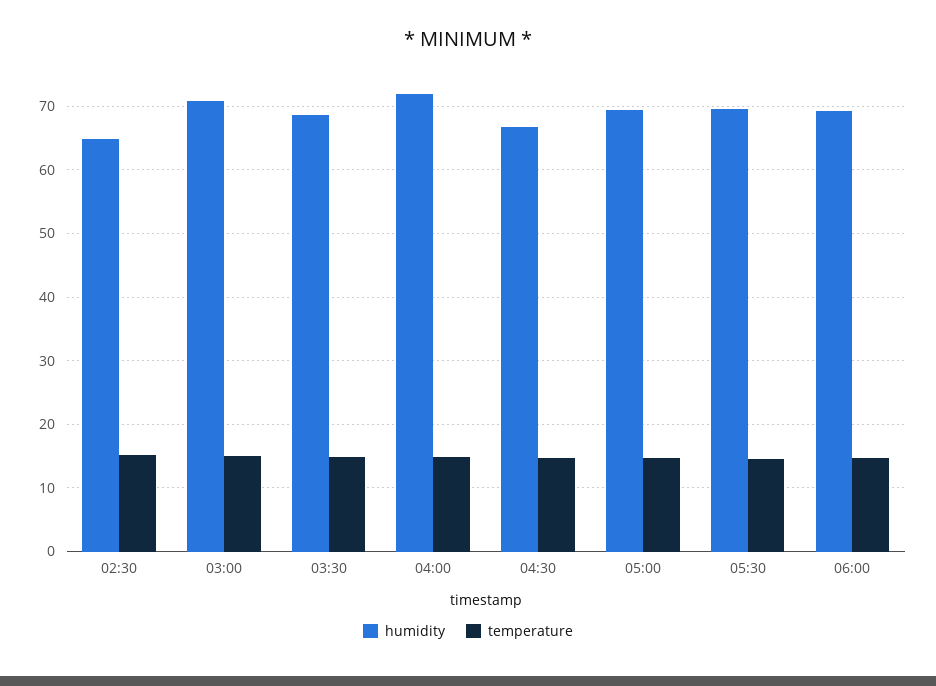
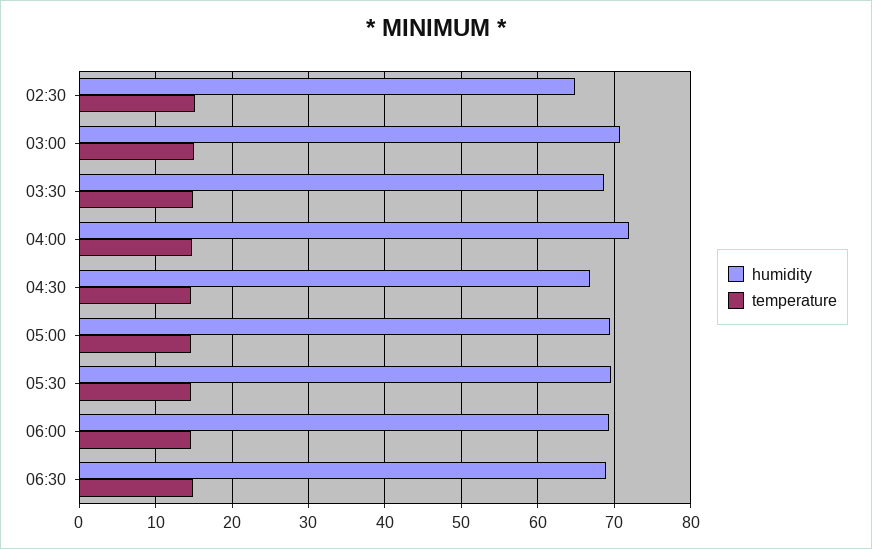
humidity, 06:30: none -> 69
temperature, 06:30: none -> 15

